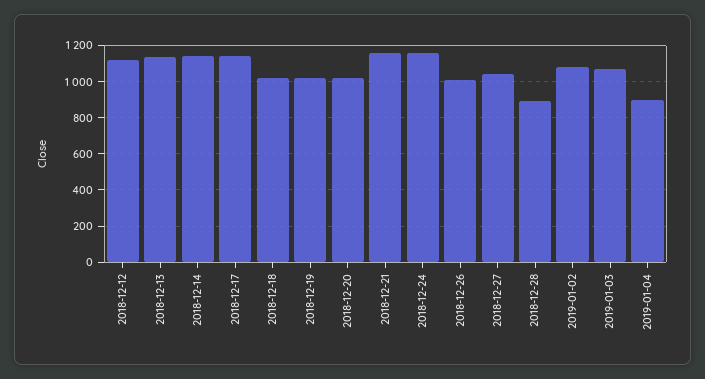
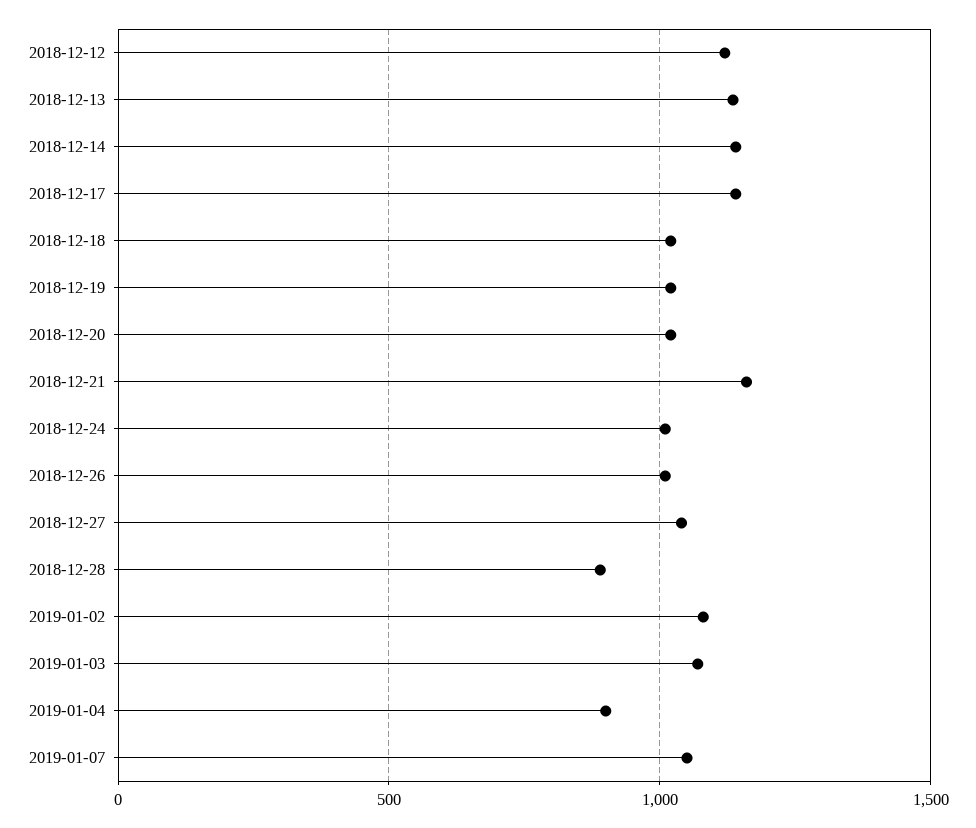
2018-12-24: 1150 -> 1000
2019-01-07: none -> 1050

